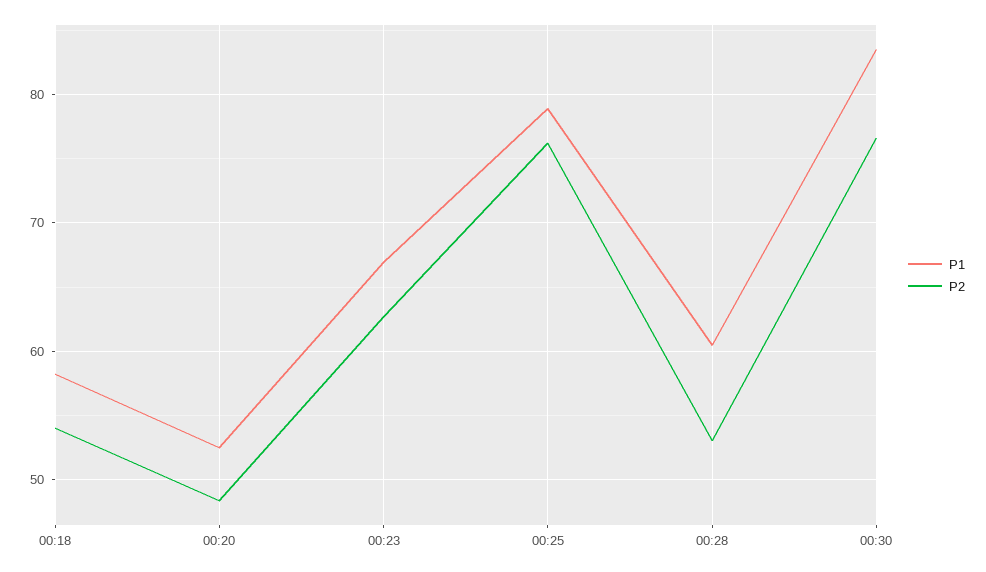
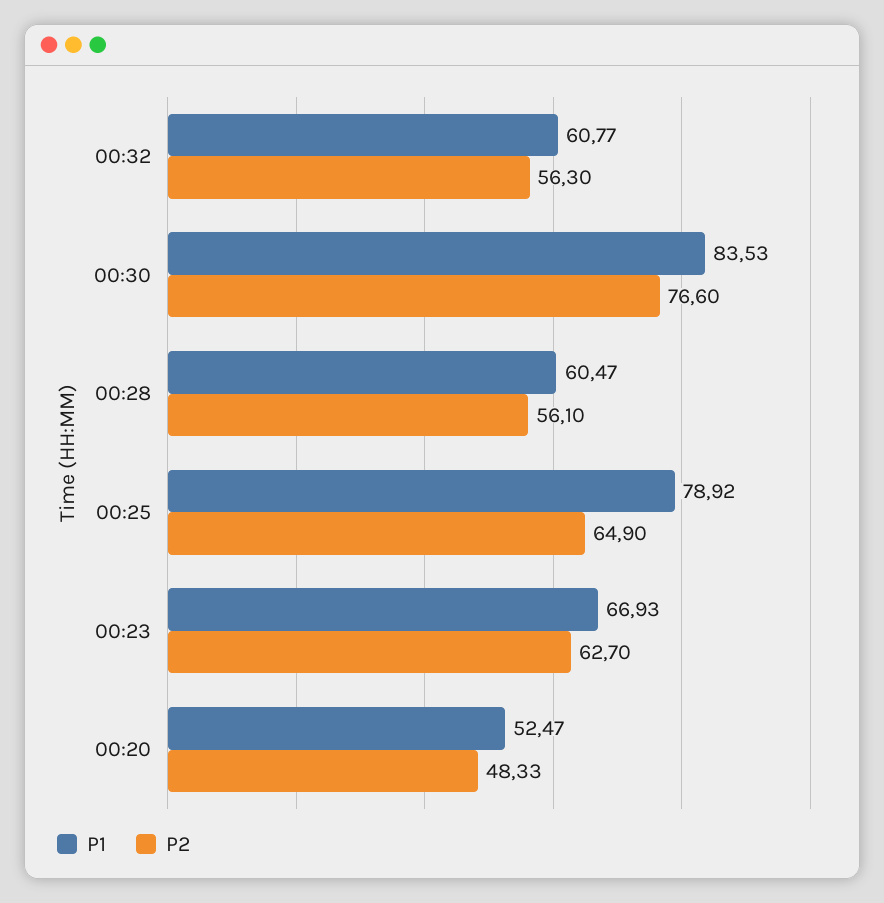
P1, 00:18: 58 -> none
P2, 00:18: 54 -> none
P2, 00:25: 76 -> 64.9
P2, 00:28: 53 -> 56.1
P1, 00:32: none -> 60.77
P2, 00:32: none -> 56.3

